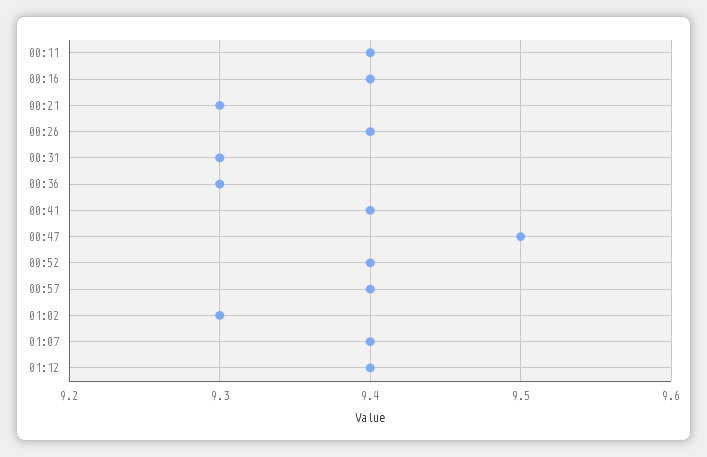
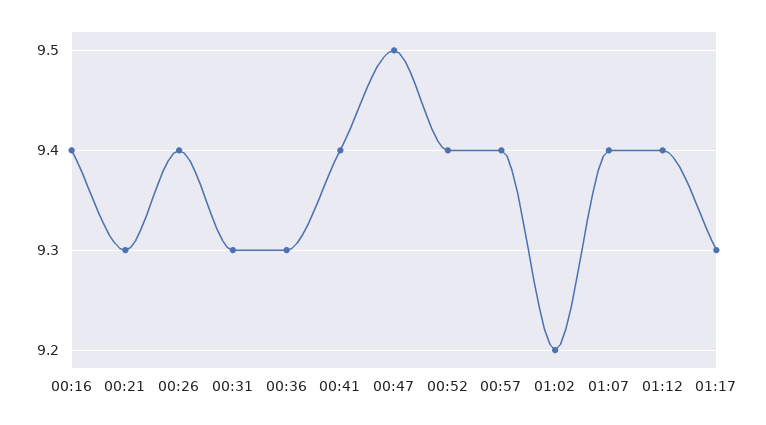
00:11: 9.4 -> none
01:02: 9.3 -> 9.2
01:17: none -> 9.3

